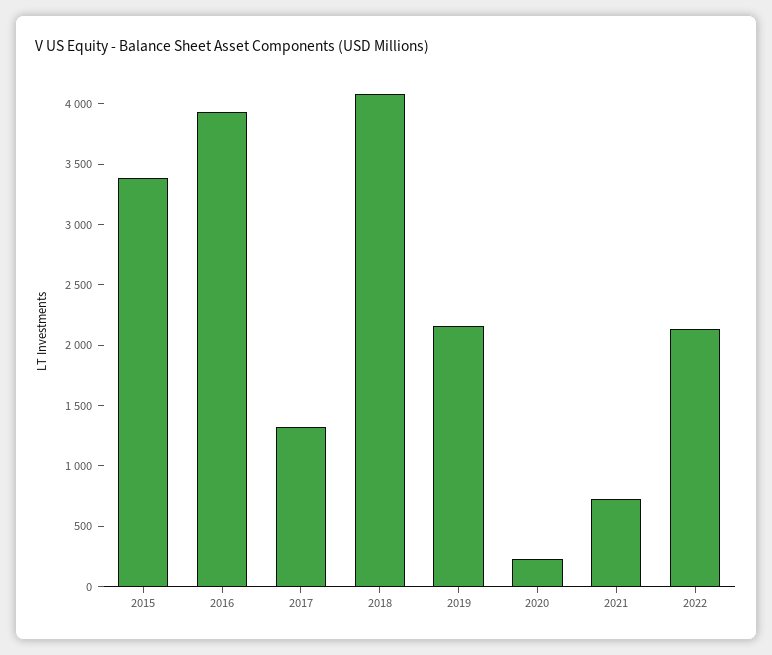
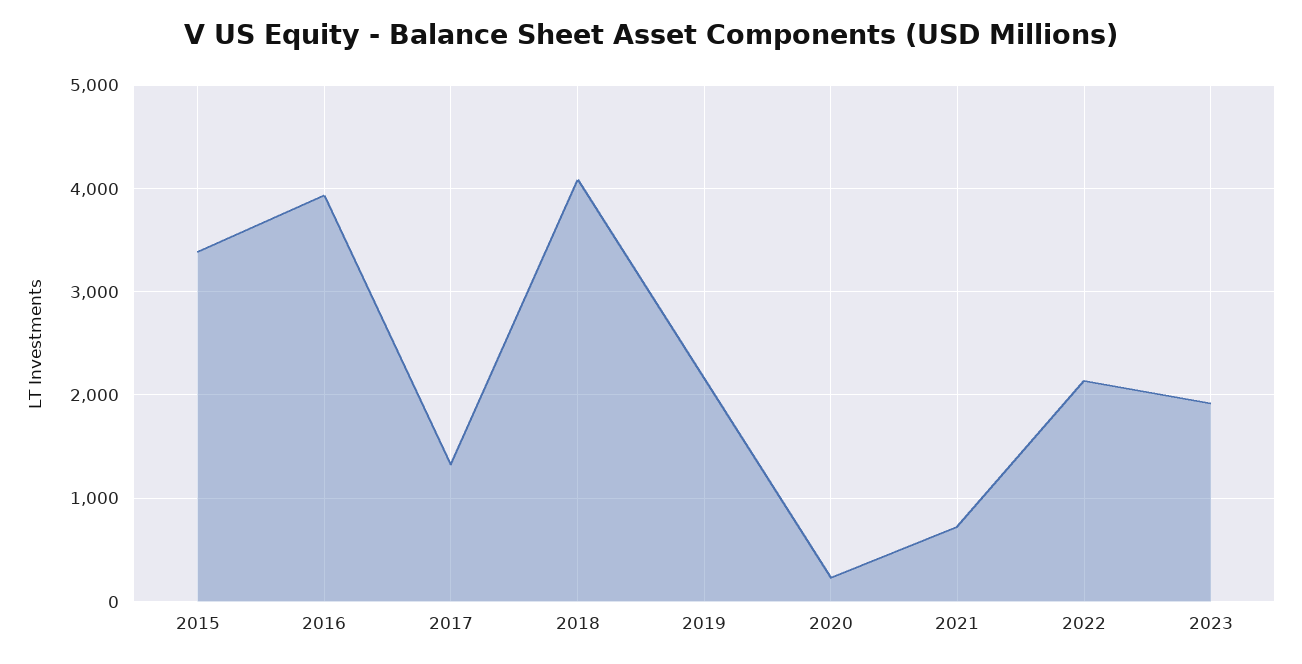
2023: none -> 1900

